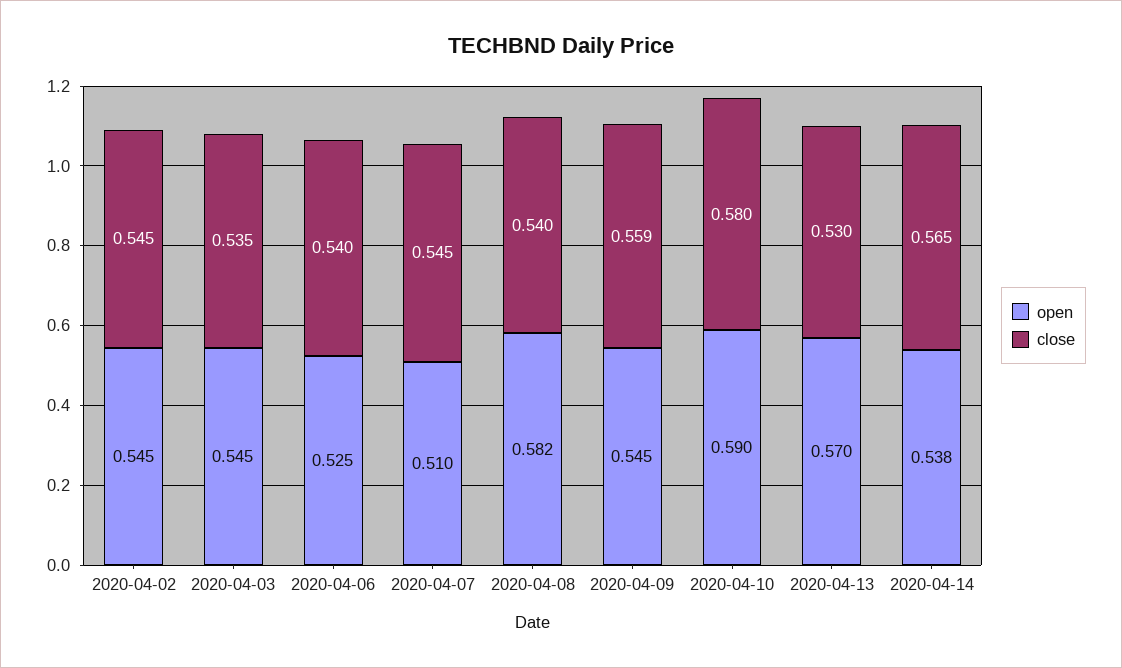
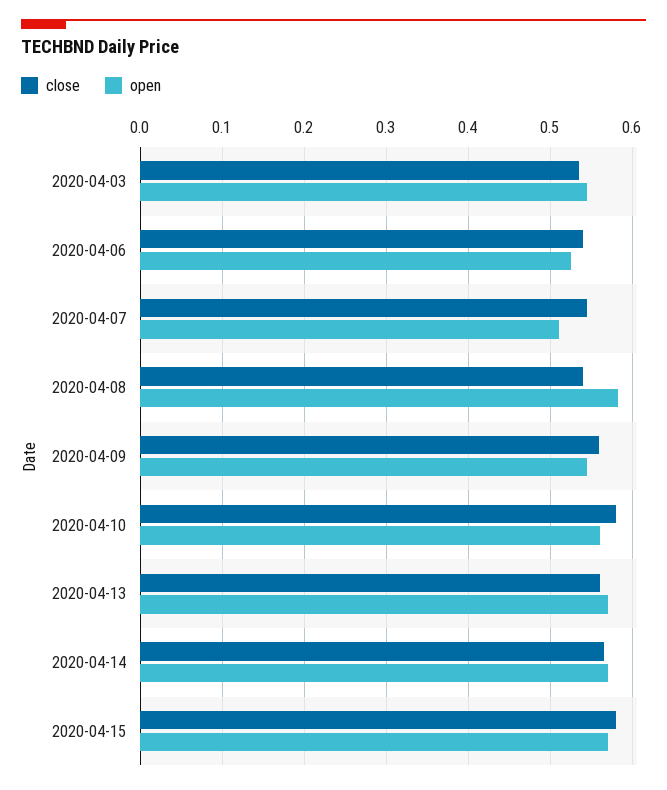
open, 2020-04-02: 0.545 -> none
close, 2020-04-02: 0.545 -> none
open, 2020-04-10: 0.59 -> 0.56
close, 2020-04-13: 0.53 -> 0.56
open, 2020-04-14: 0.538 -> 0.57
close, 2020-04-15: none -> 0.58
open, 2020-04-15: none -> 0.57

